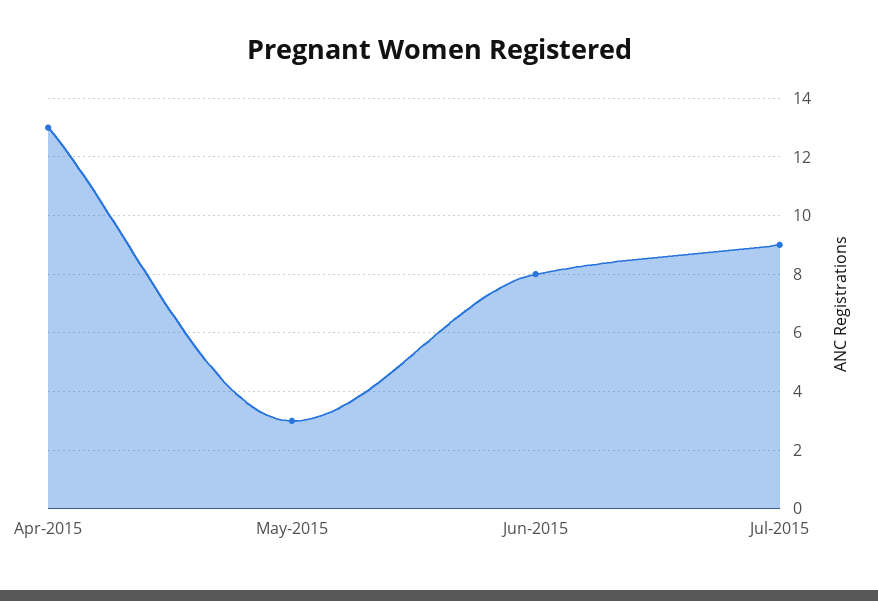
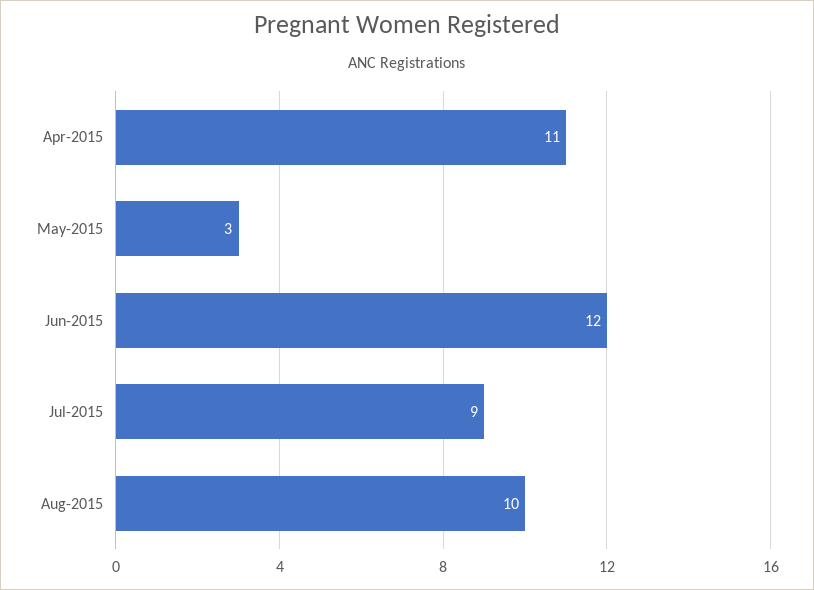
Apr-2015: 13 -> 11
Jun-2015: 8 -> 12
Aug-2015: none -> 10

